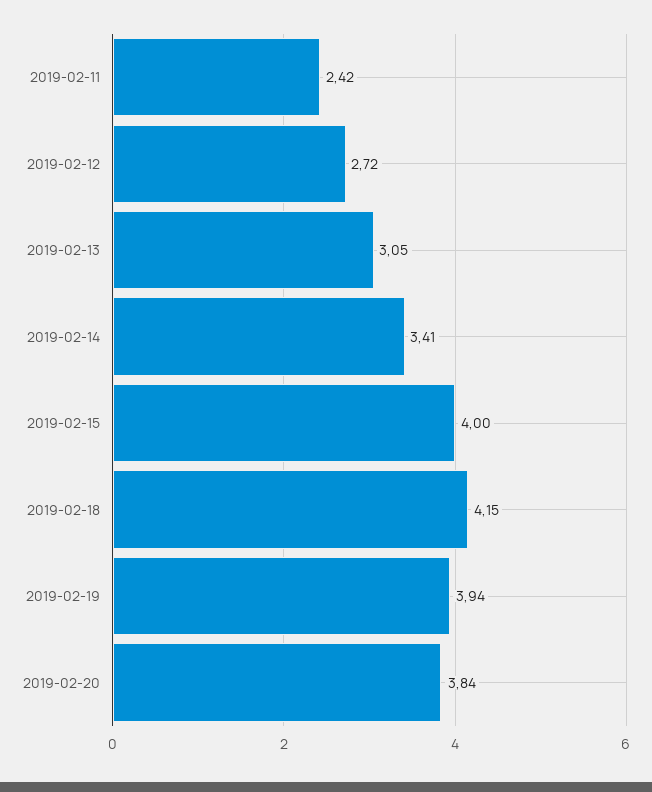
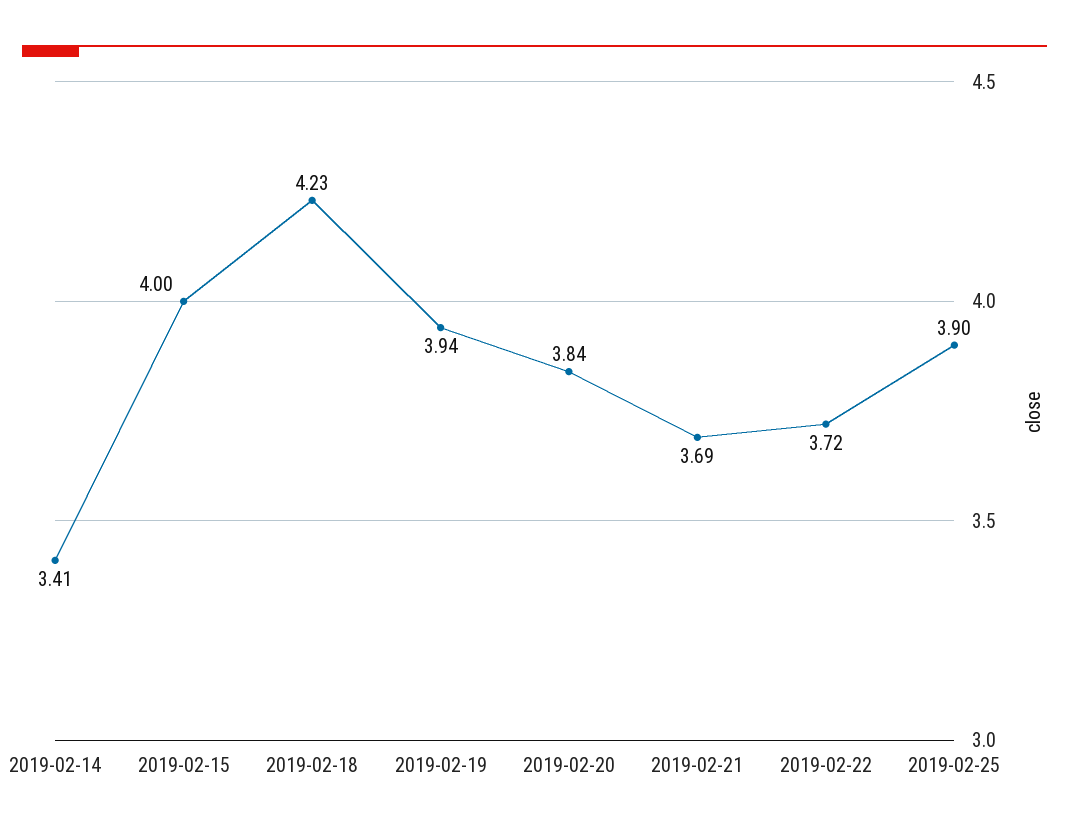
2019-02-11: 2.42 -> none
2019-02-12: 2.72 -> none
2019-02-13: 3.05 -> none
2019-02-18: 4.15 -> 4.23
2019-02-21: none -> 3.69
2019-02-22: none -> 3.72
2019-02-25: none -> 3.9

